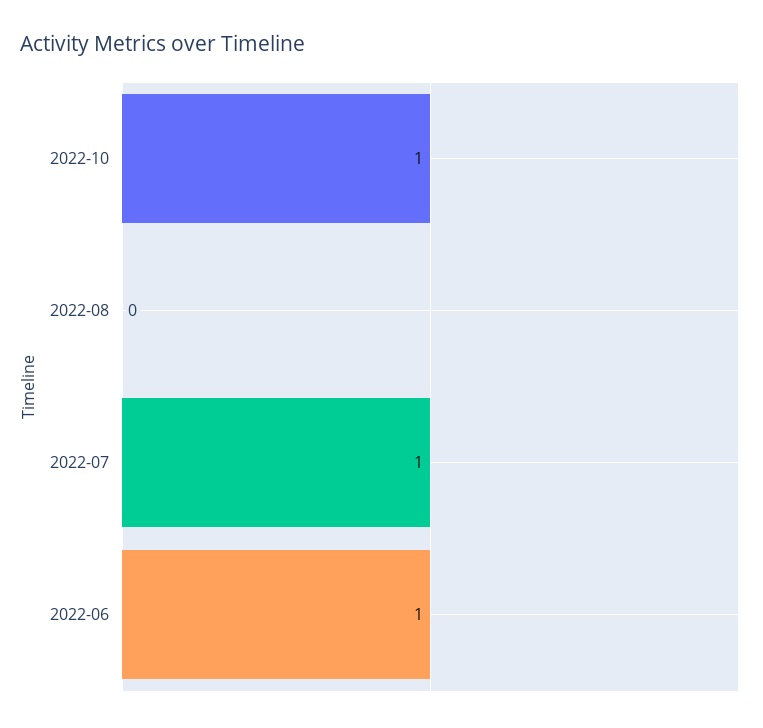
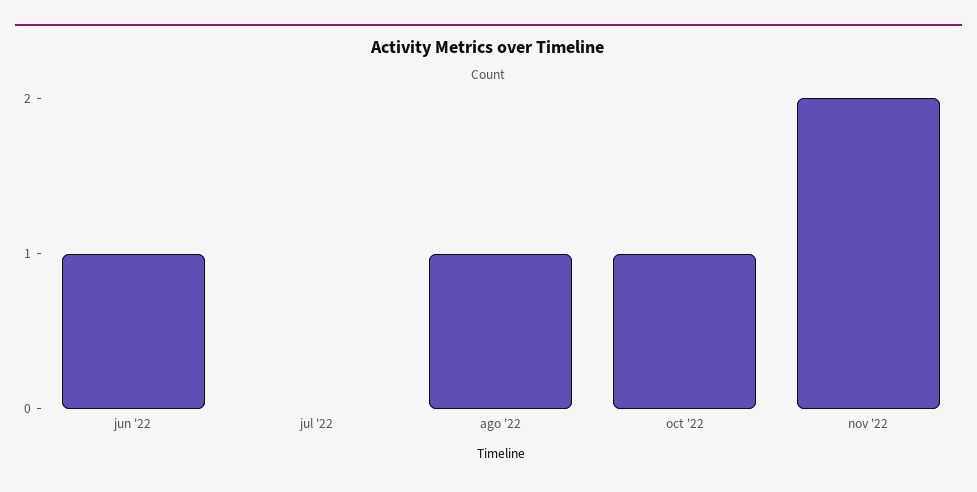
2022-08: 0 -> 1
2022-07: 1 -> 0
nov '22: none -> 2

